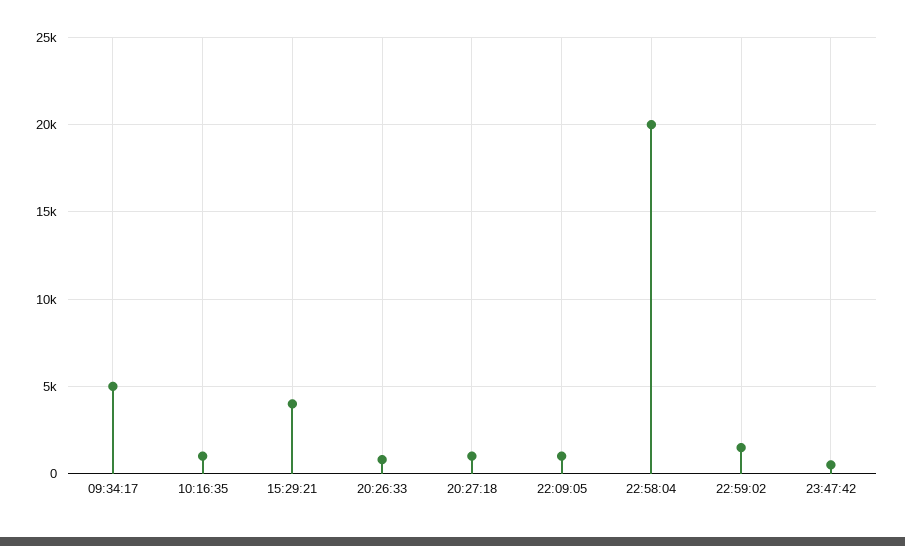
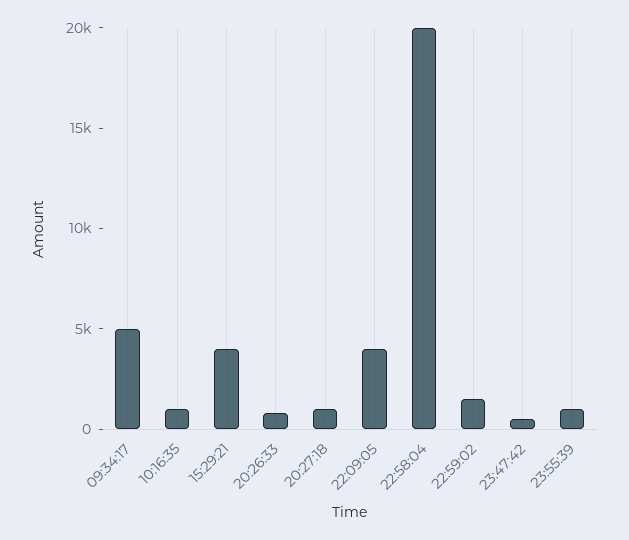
22:09:05: 1000 -> 4000
23:55:39: none -> 1000

